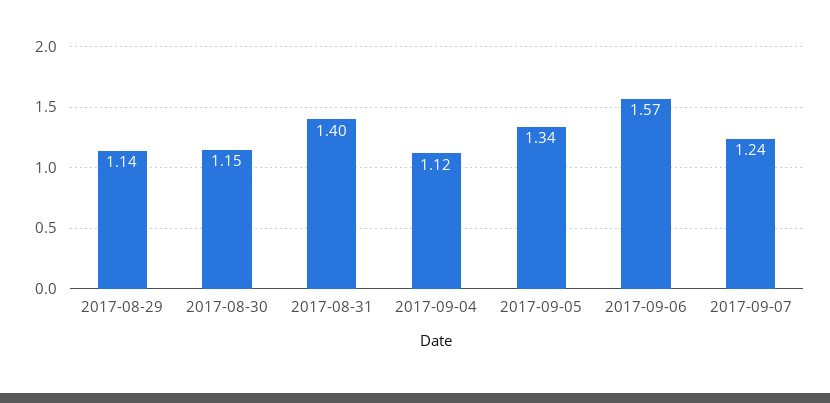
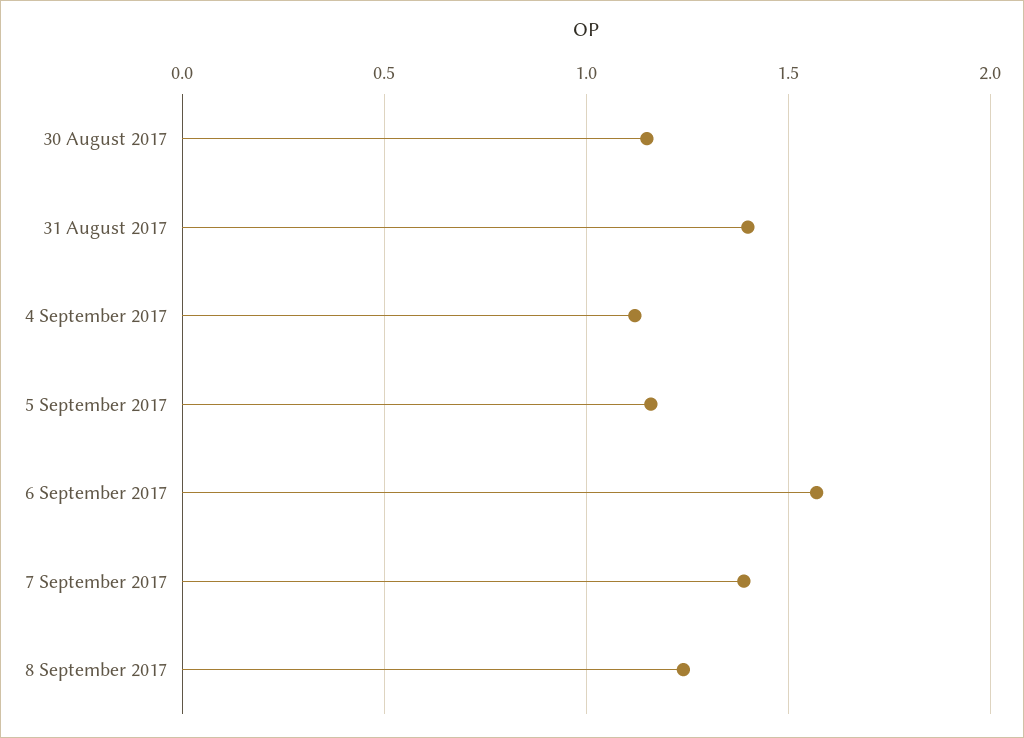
2017-08-29: 1.14 -> none
2017-09-05: 1.34 -> 1.15
2017-09-07: 1.24 -> 1.4
8 September 2017: none -> 1.25

